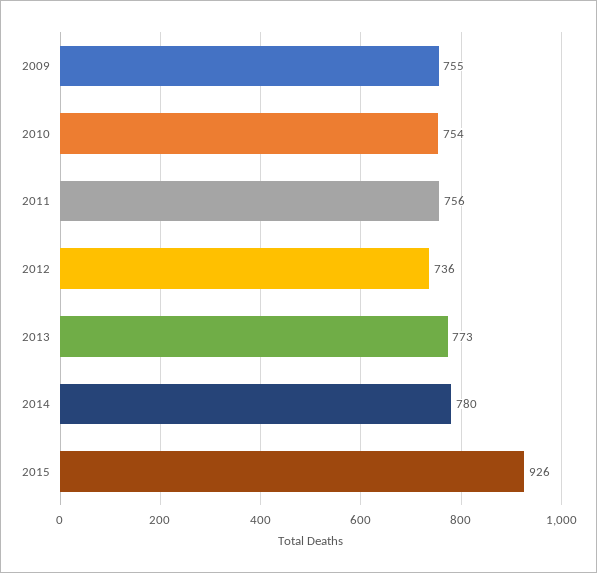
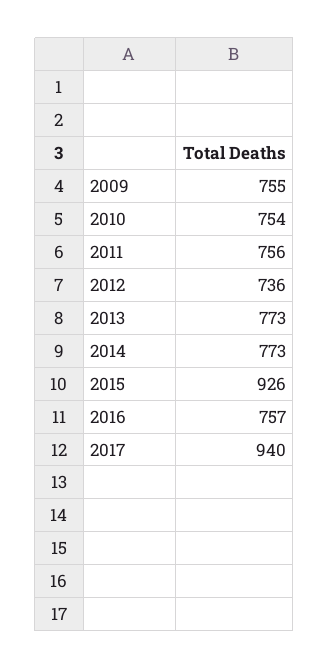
2014: 780 -> 773
2016: none -> 757
2017: none -> 940

